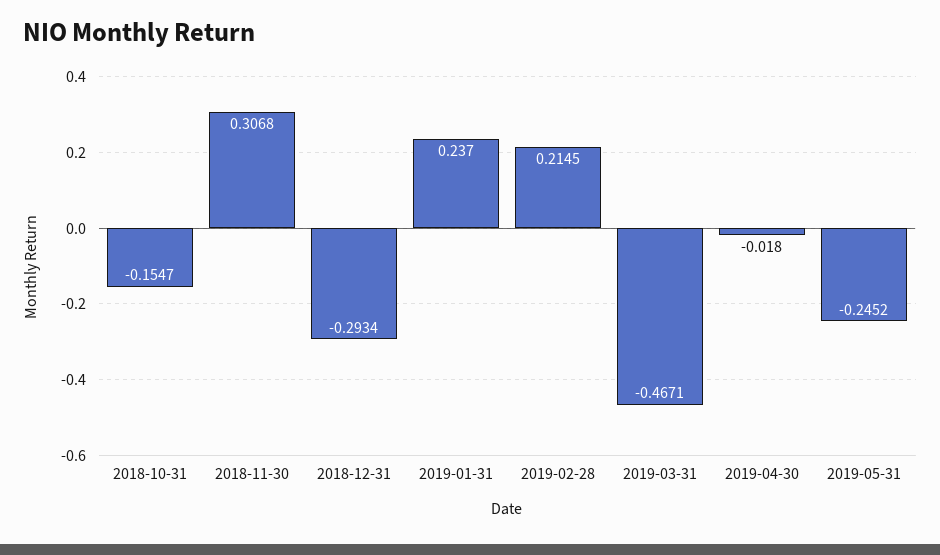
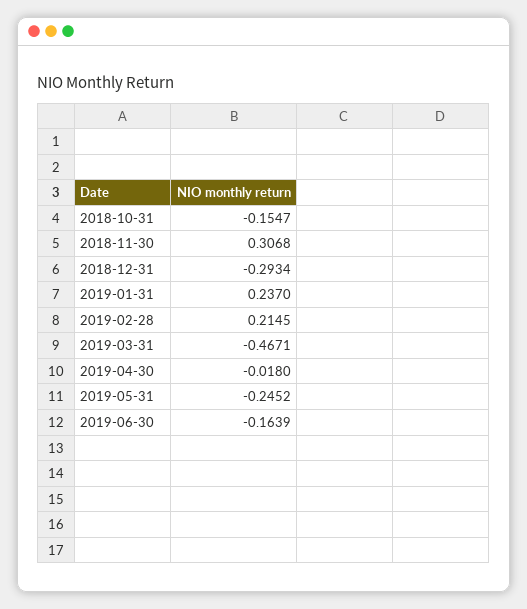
2019-06-30: none -> -0.1639

